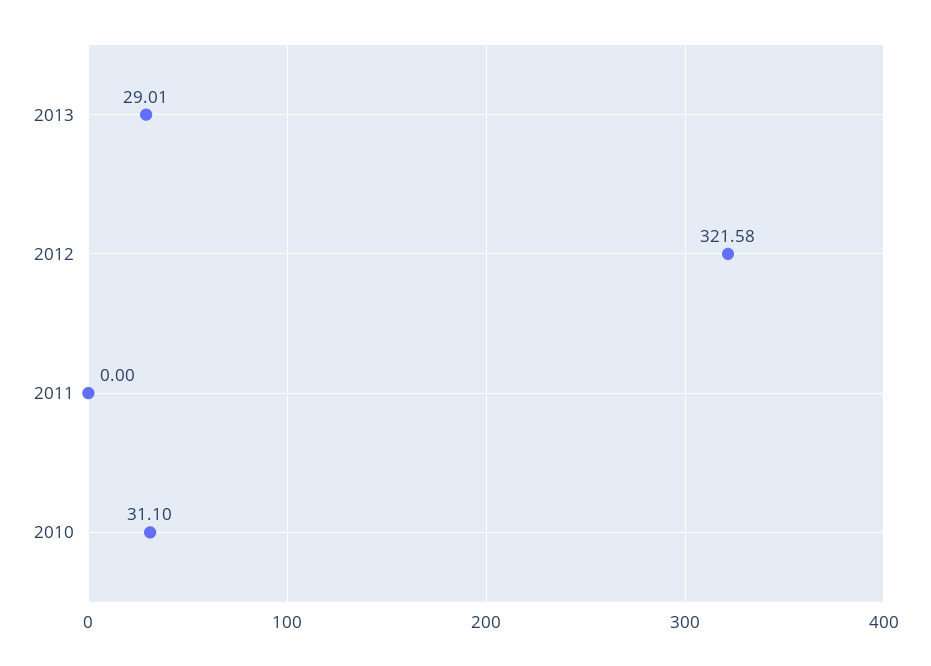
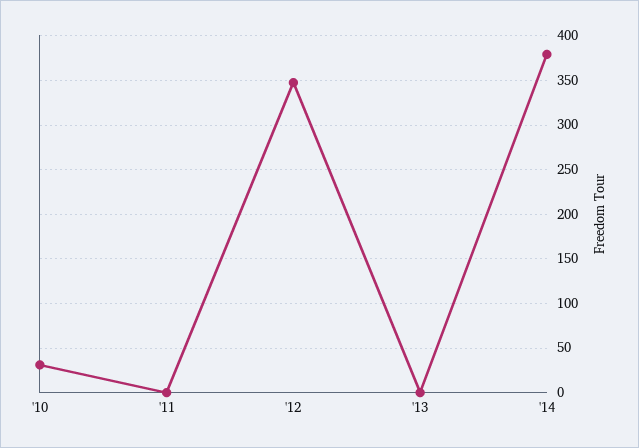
2013: 29.01 -> 0
2012: 321.58 -> 350
'14: none -> 380

